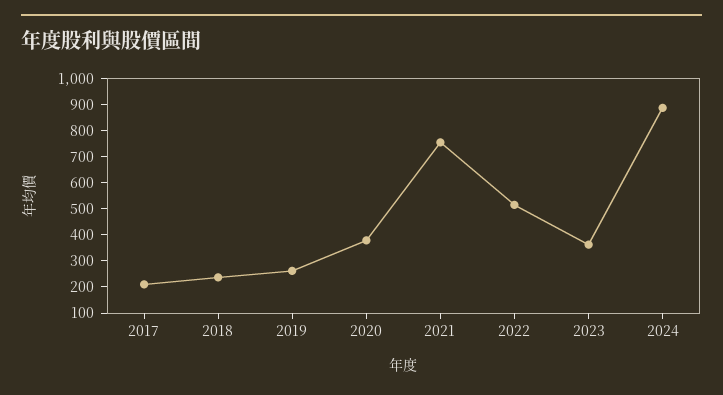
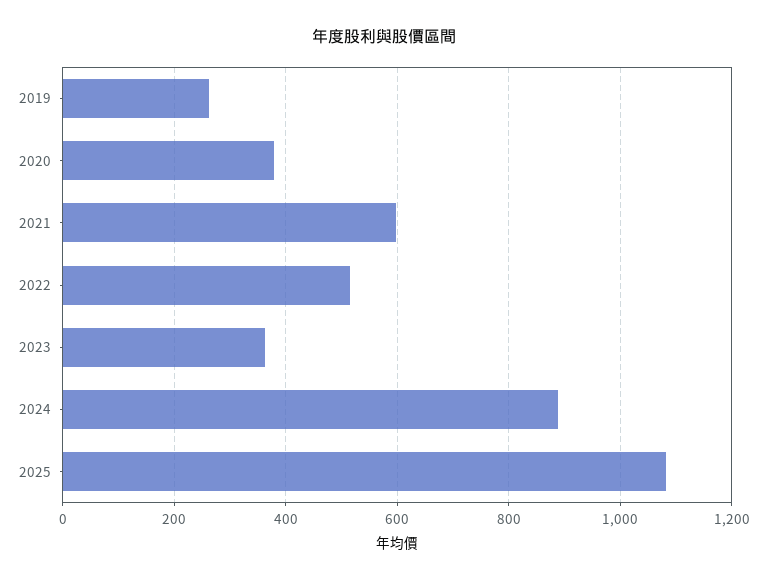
2017: 200 -> none
2018: 250 -> none
2021: 750 -> 600
2025: none -> 1080

